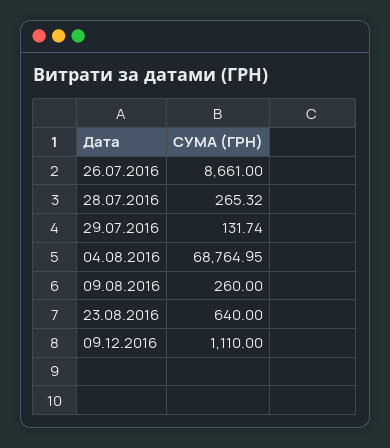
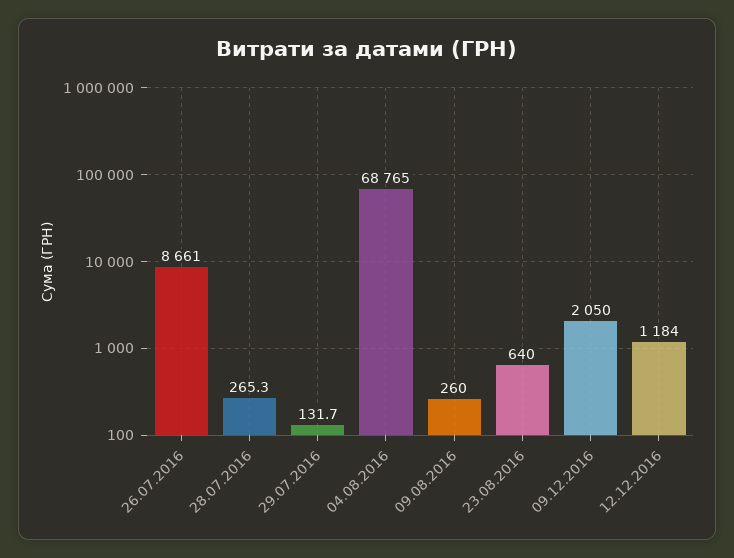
09.12.2016: 1110 -> 2050
12.12.2016: none -> 1184

